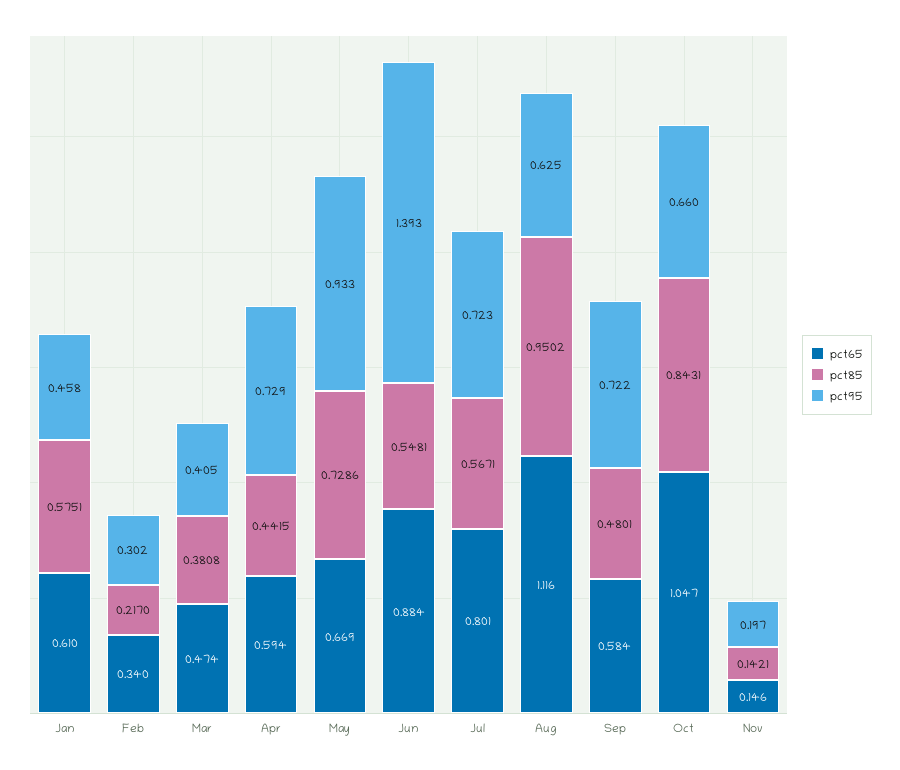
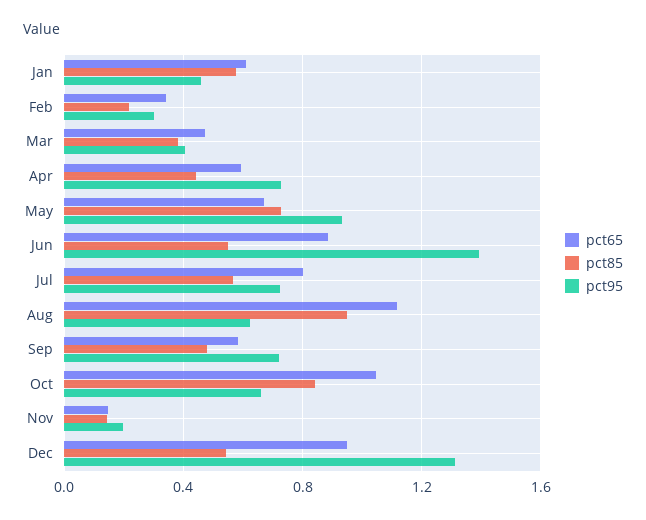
pct65, Dec: none -> 0.95
pct85, Dec: none -> 0.55
pct95, Dec: none -> 1.3

